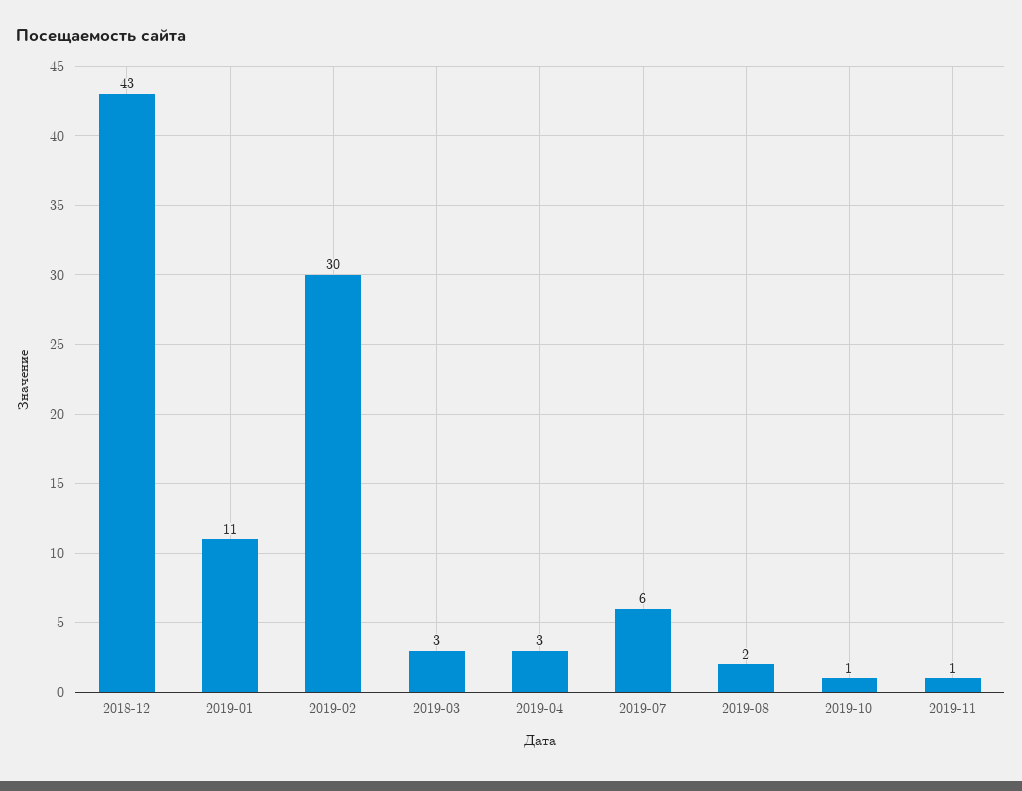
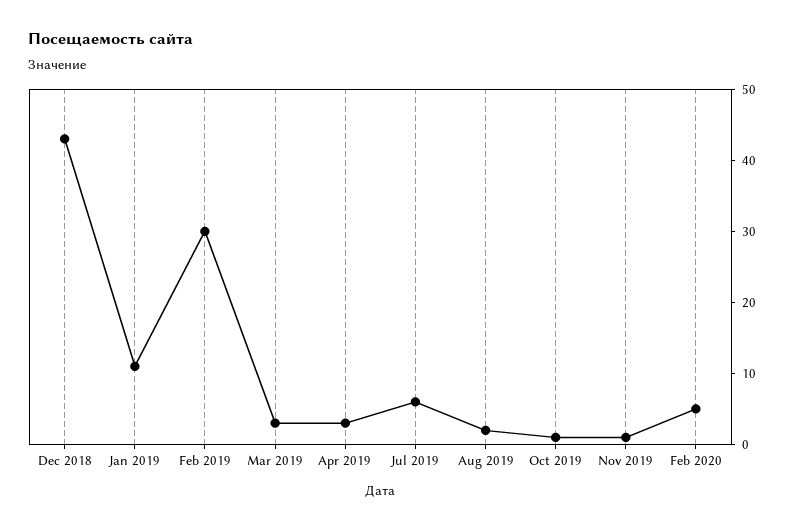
Feb 2020: none -> 5

